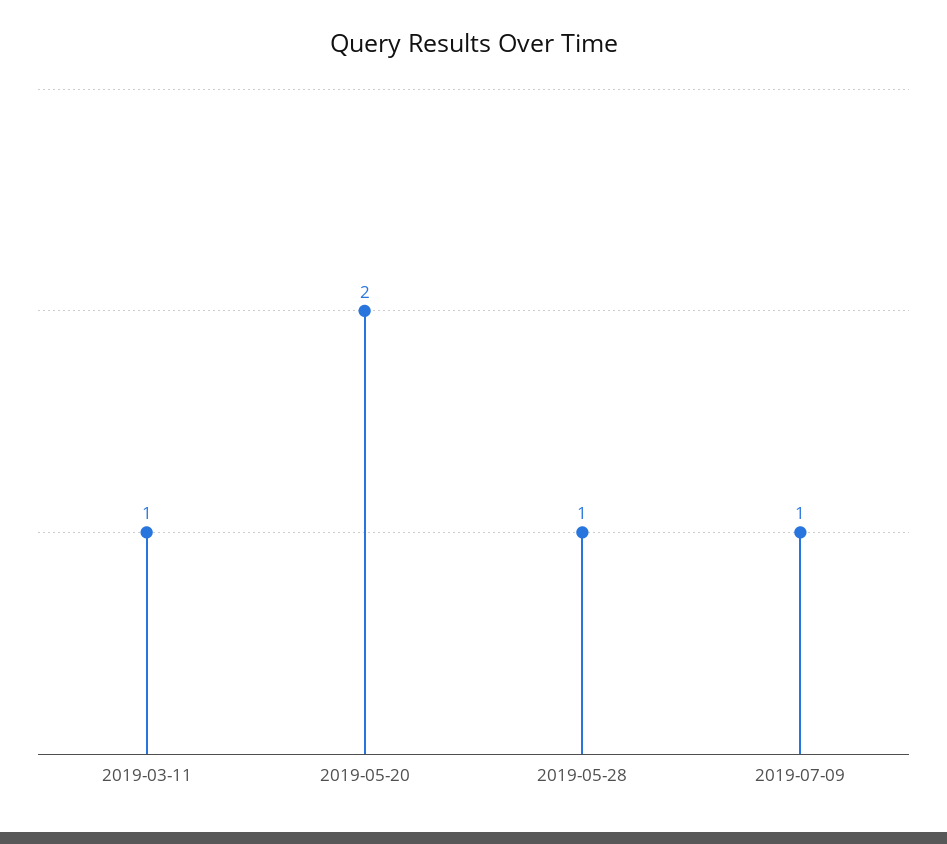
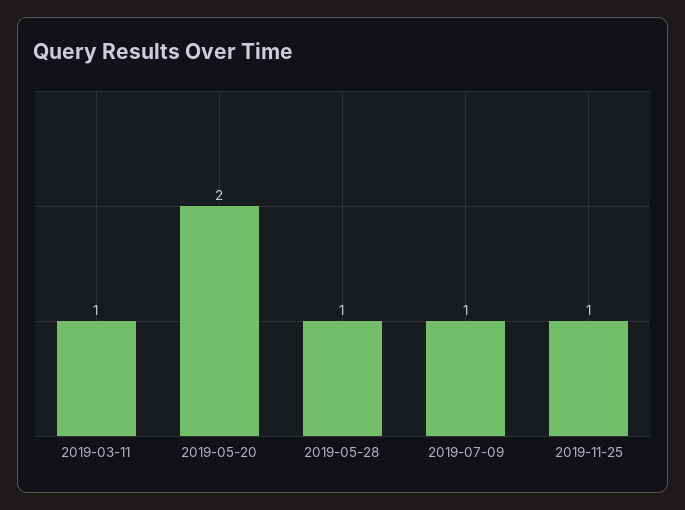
2019-11-25: none -> 1

